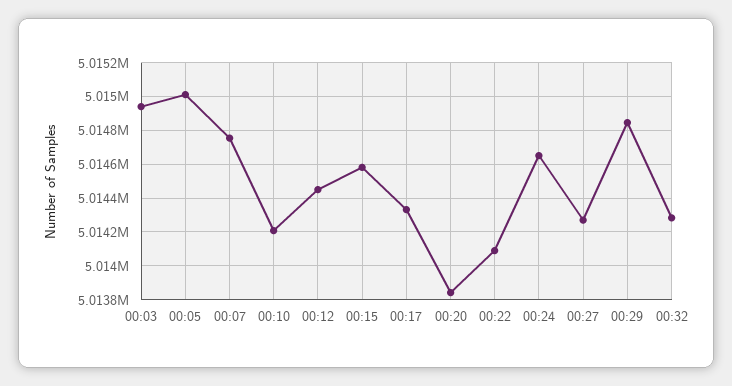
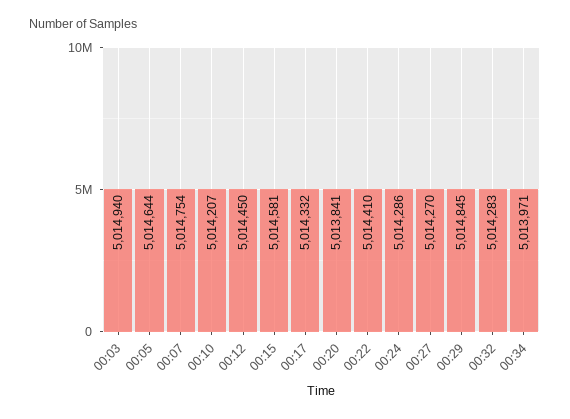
00:05: 5015000 -> 5014644
00:22: 5014100 -> 5014410
00:24: 5014650 -> 5014286
00:34: none -> 5013971

